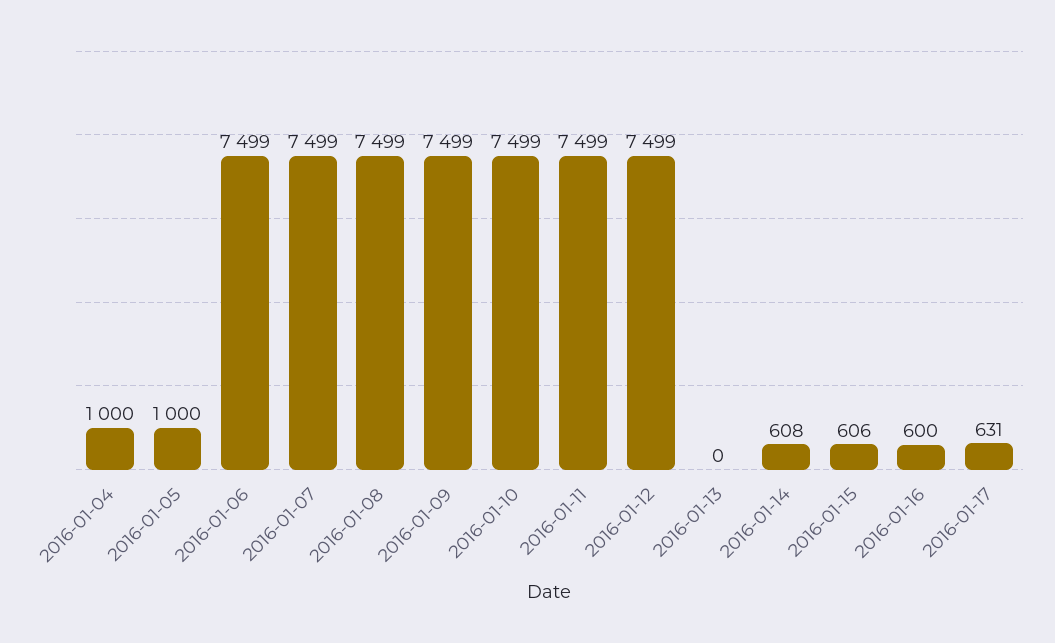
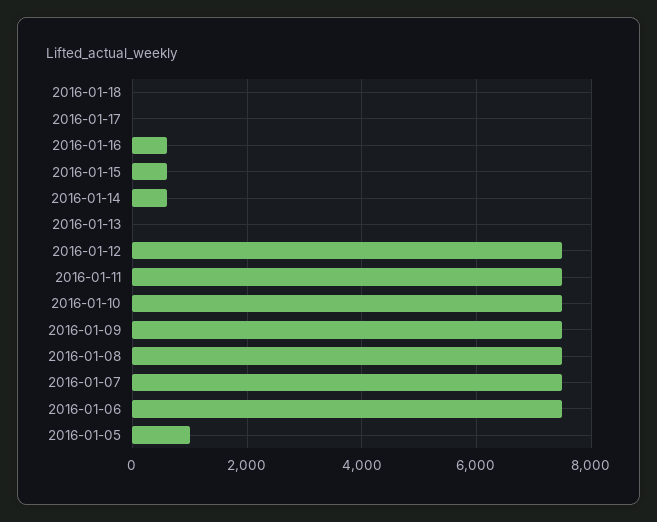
2016-01-04: 1000 -> none
2016-01-17: 631 -> 0
2016-01-18: none -> 0

